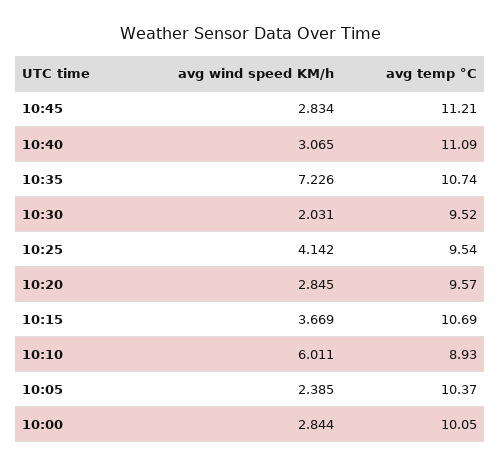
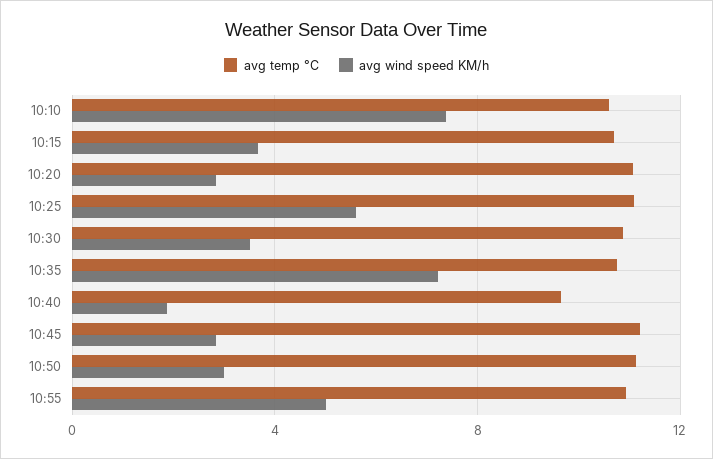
avg wind speed KM/h, 10:40: 3.065 -> 2
avg temp °C, 10:40: 11.09 -> 9.5
avg wind speed KM/h, 10:30: 2.031 -> 3.5
avg temp °C, 10:30: 9.52 -> 11
avg wind speed KM/h, 10:25: 4.142 -> 5.5
avg temp °C, 10:25: 9.54 -> 11
avg temp °C, 10:20: 9.57 -> 11
avg wind speed KM/h, 10:10: 6.011 -> 7.5
avg temp °C, 10:10: 8.93 -> 10.5
avg wind speed KM/h, 10:05: 2.385 -> none
avg temp °C, 10:05: 10.37 -> none
avg wind speed KM/h, 10:00: 2.844 -> none
avg temp °C, 10:00: 10.05 -> none
avg temp °C, 10:50: none -> 11
avg wind speed KM/h, 10:50: none -> 3
avg temp °C, 10:55: none -> 11
avg wind speed KM/h, 10:55: none -> 5

